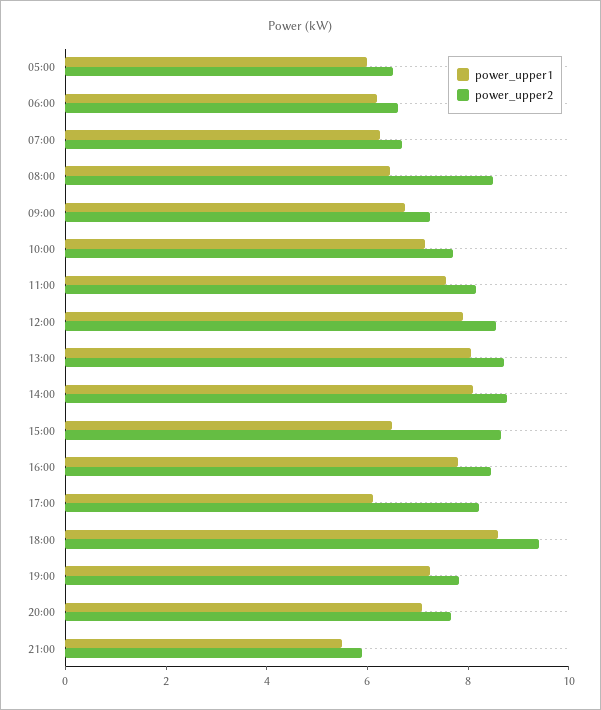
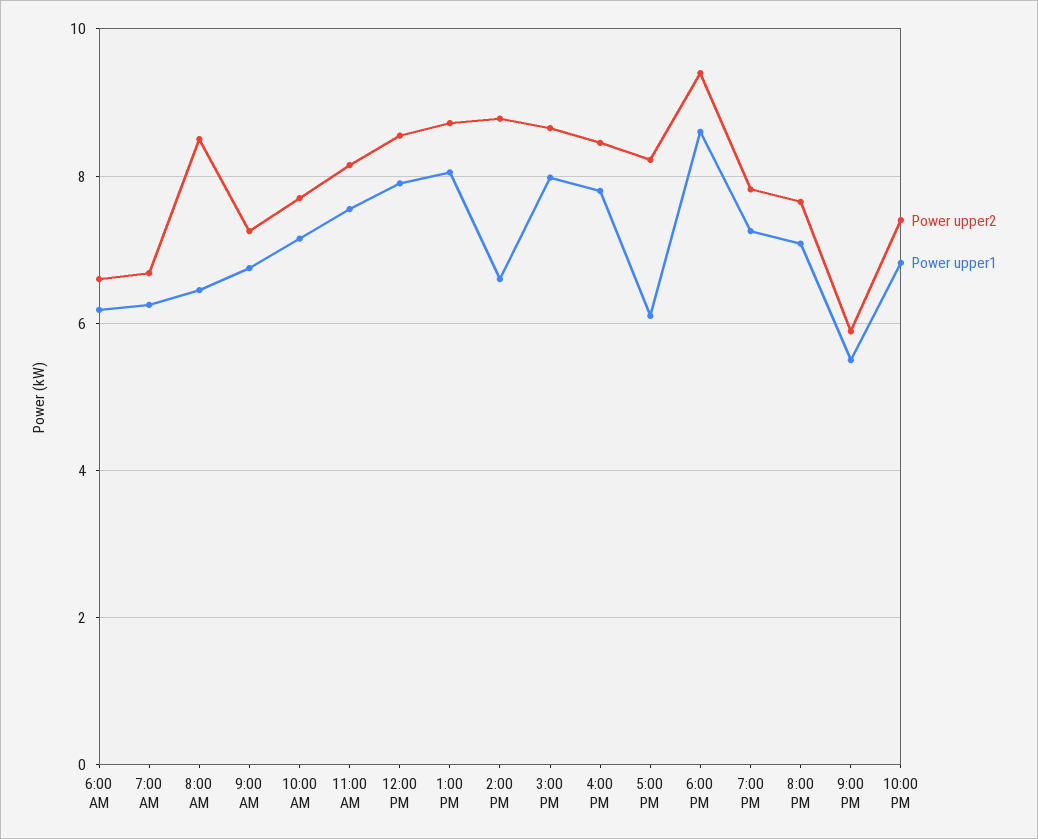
power_upper1, 05:00: 6 -> none
power_upper2, 05:00: 6.5 -> none
power_upper1, 14:00: 8 -> 6.6
power_upper1, 15:00: 6.5 -> 8
power_upper2, 10:00 PM: none -> 7.4
power_upper1, 10:00 PM: none -> 6.8

